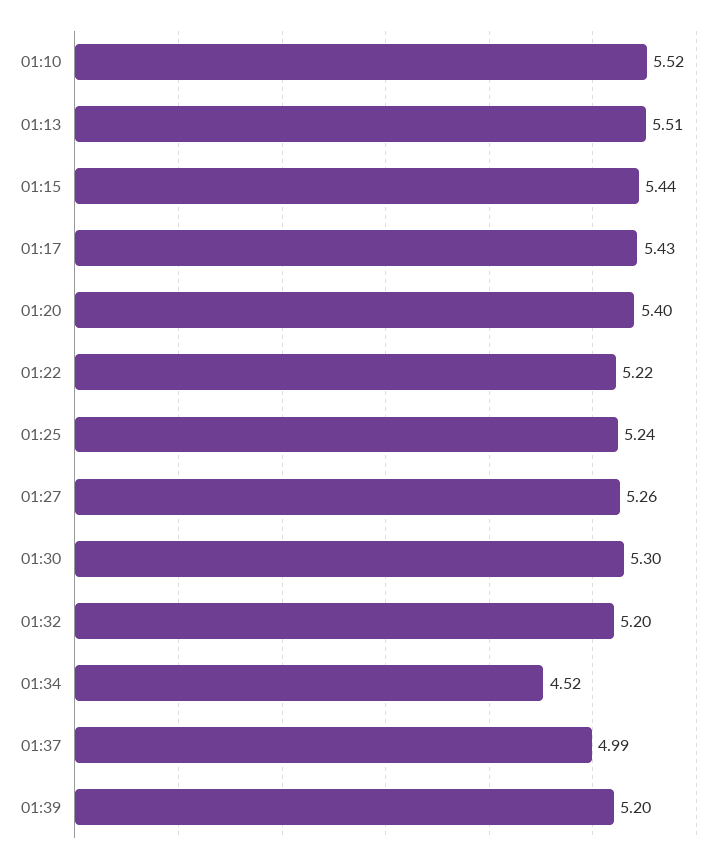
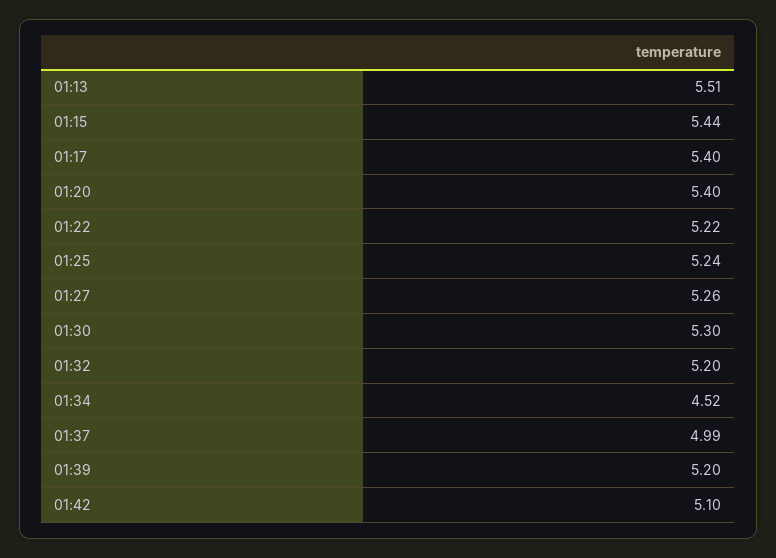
01:10: 5.52 -> none
01:17: 5.43 -> 5.4
01:42: none -> 5.1

